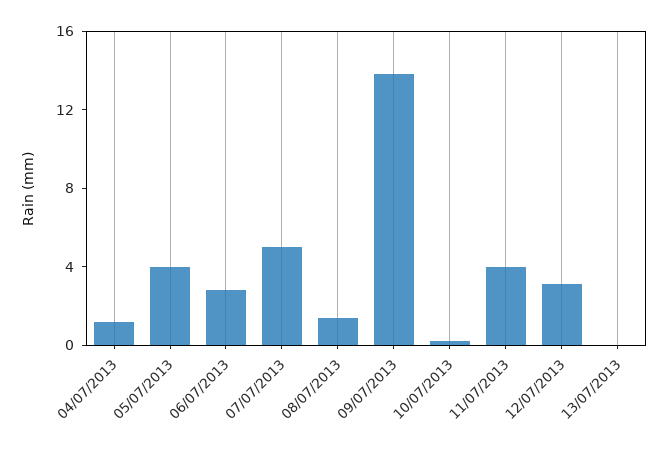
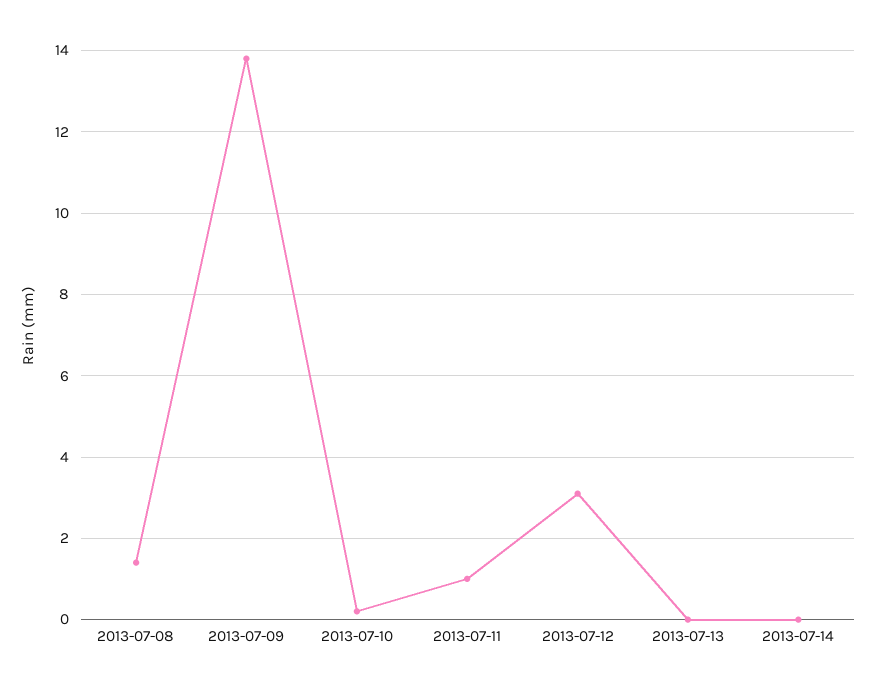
04/07/2013: 1 -> none
05/07/2013: 4 -> none
06/07/2013: 3 -> none
07/07/2013: 5 -> none
11/07/2013: 4 -> 1
2013-07-14: none -> 0

